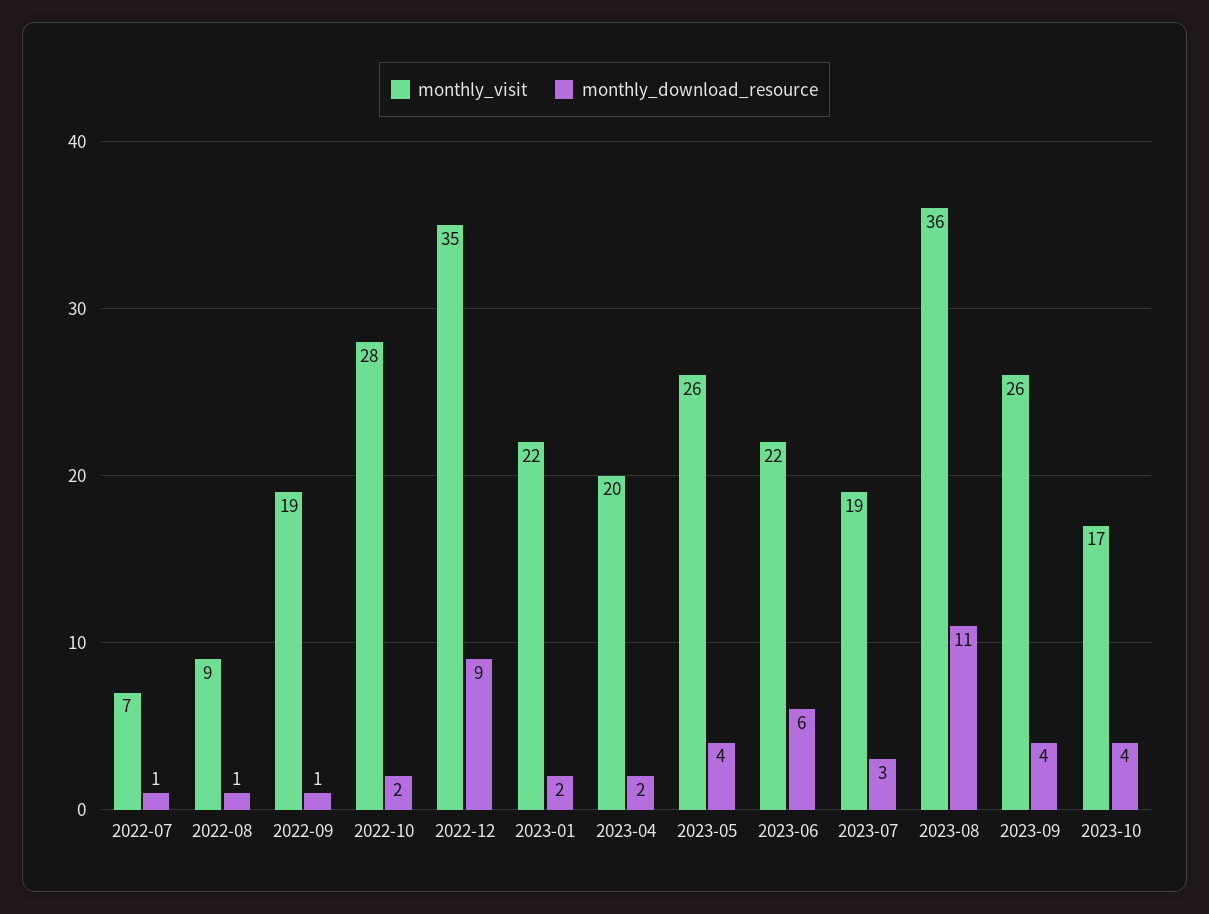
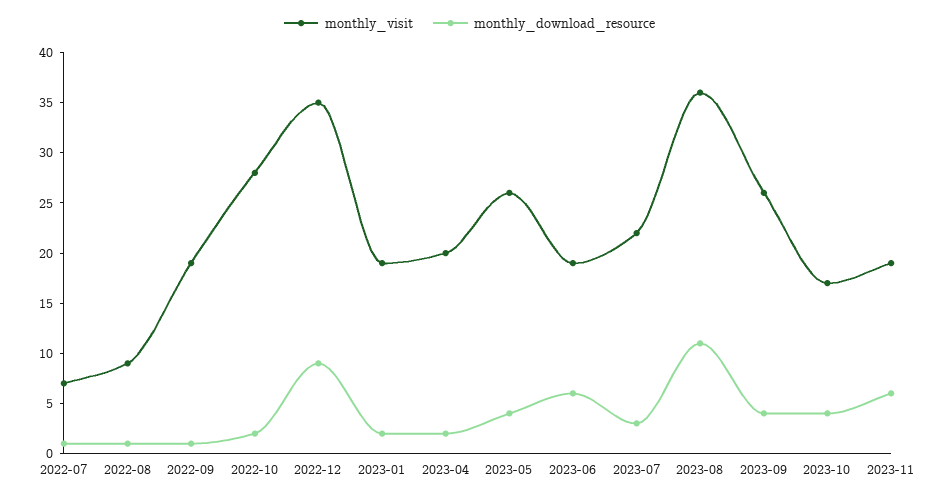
monthly_visit, 2023-01: 22 -> 19
monthly_visit, 2023-06: 22 -> 19
monthly_visit, 2023-07: 19 -> 22
monthly_visit, 2023-11: none -> 19
monthly_download_resource, 2023-11: none -> 6

